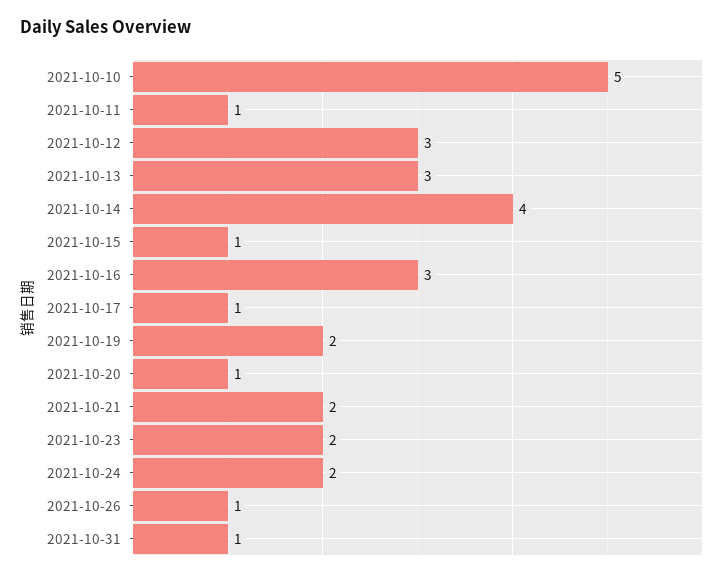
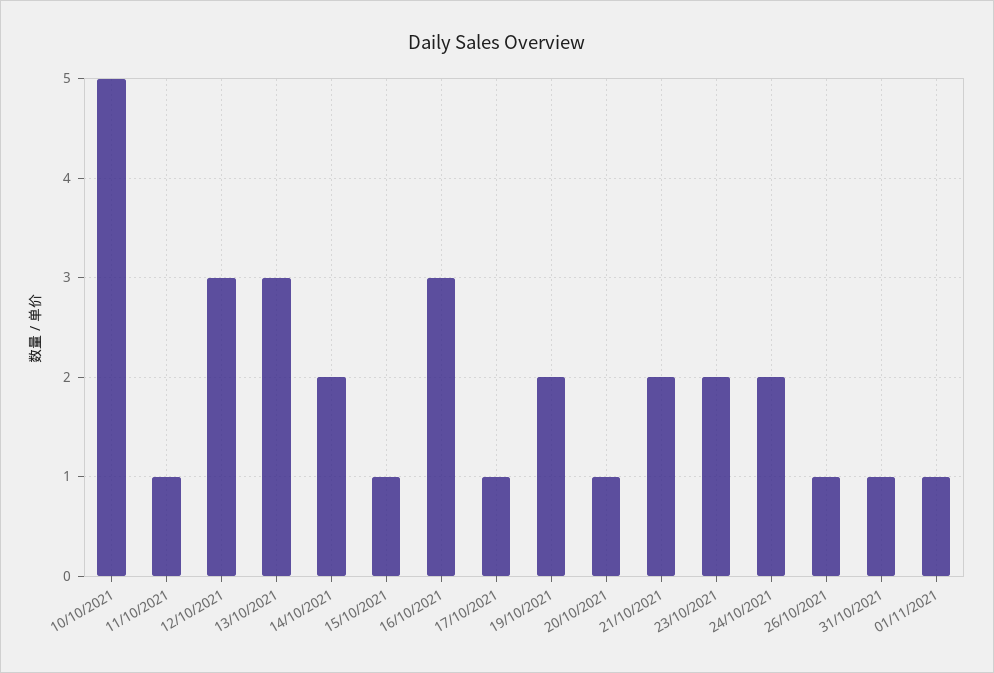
2021-10-14: 4 -> 2
01/11/2021: none -> 1

